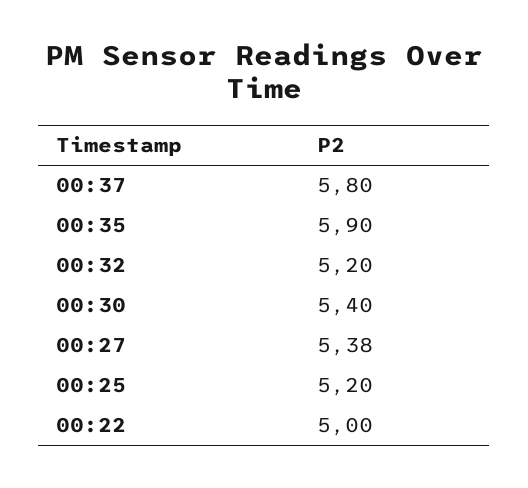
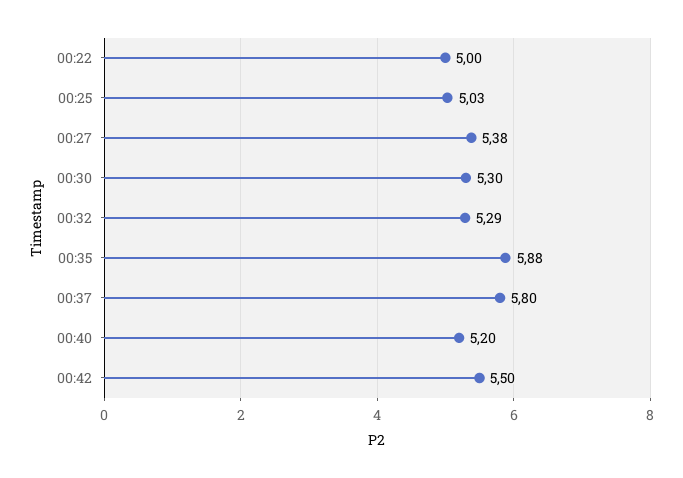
00:35: 5.9 -> 5.88
00:32: 5.2 -> 5.29
00:30: 5.4 -> 5.3
00:25: 5.2 -> 5.03
00:40: none -> 5.2
00:42: none -> 5.5

